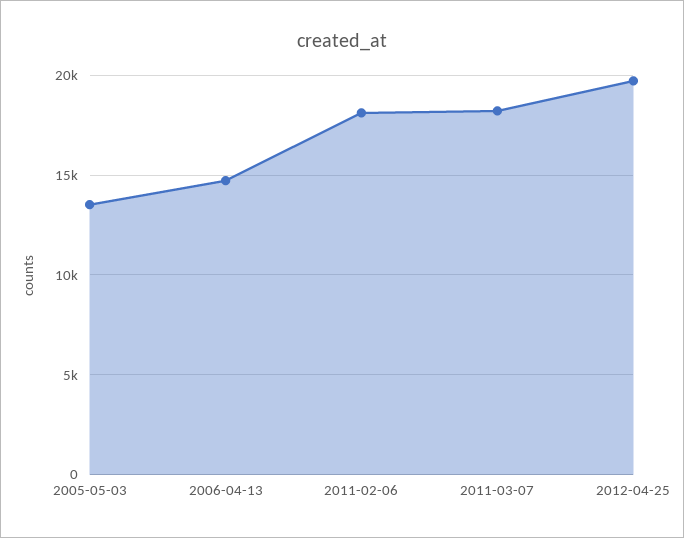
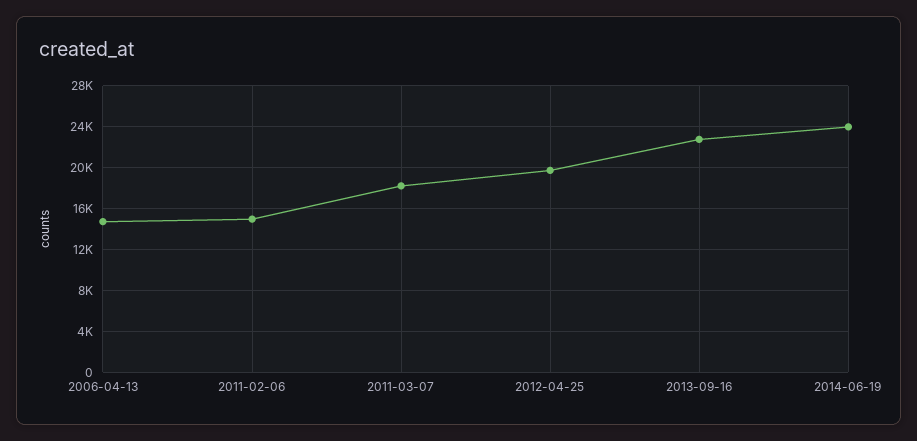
2005-05-03: 13500 -> none
2011-02-06: 18000 -> 15000
2013-09-16: none -> 23000
2014-06-19: none -> 24000

